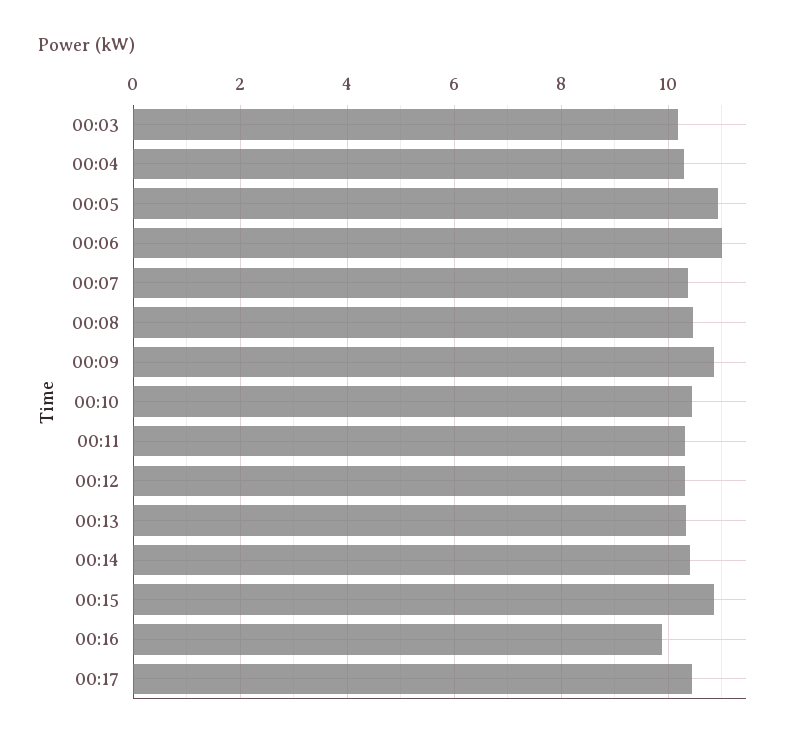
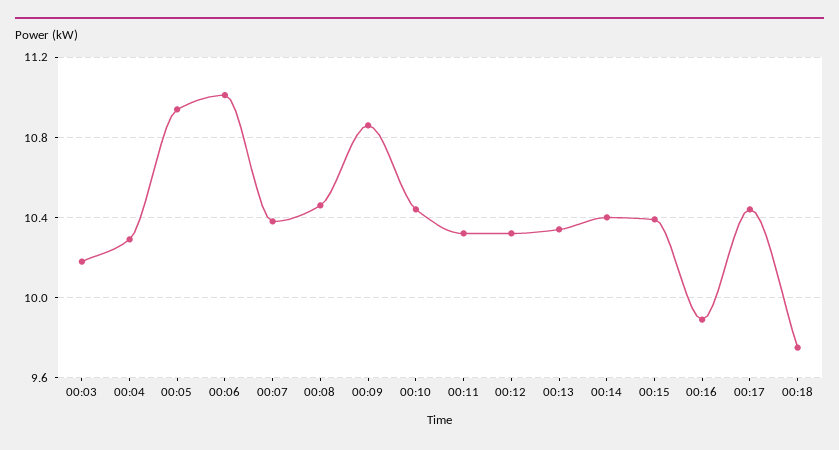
00:15: 10.8 -> 10.4
00:18: none -> 9.75

